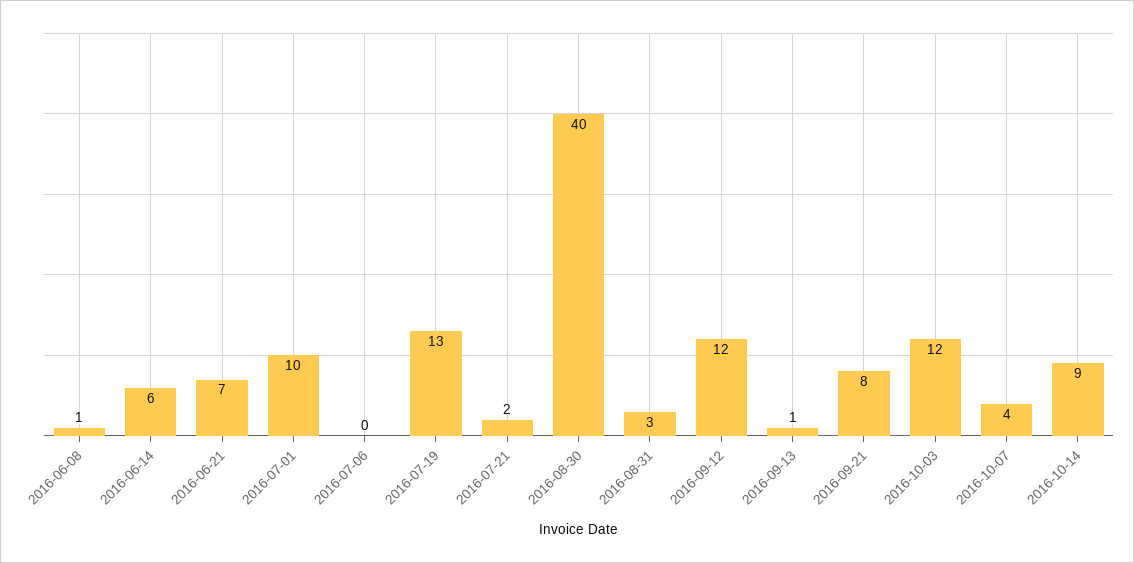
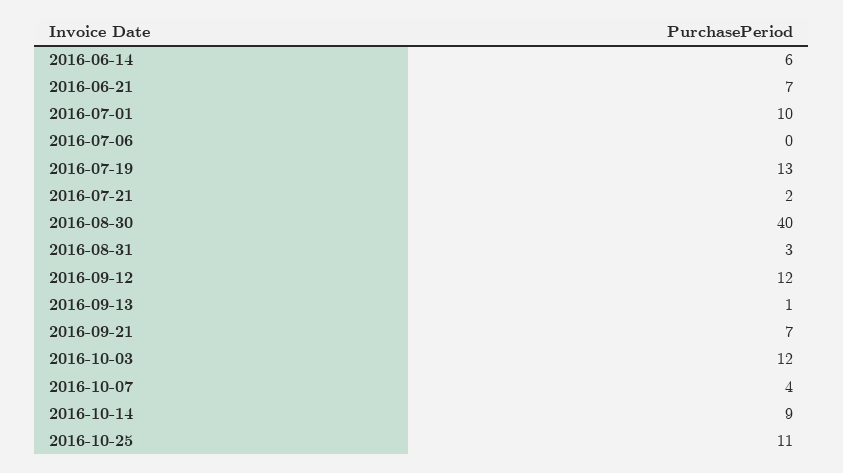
2016-06-08: 1 -> none
2016-09-21: 8 -> 7
2016-10-25: none -> 11

